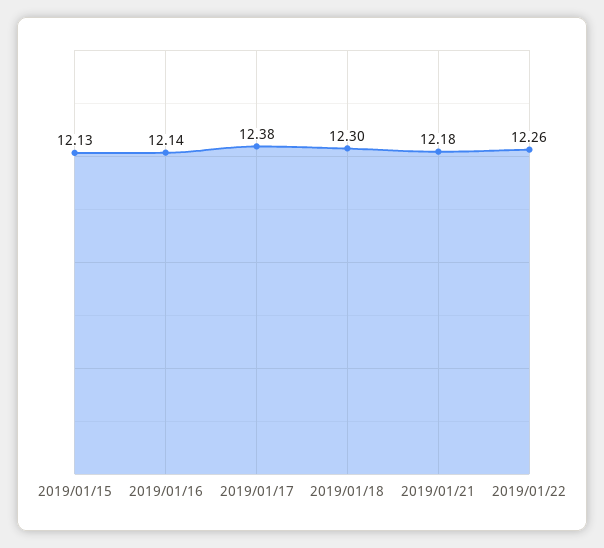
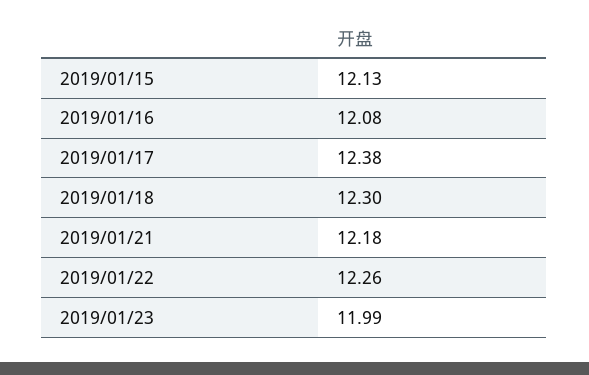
2019/01/16: 12.14 -> 12.08
2019/01/23: none -> 11.99

